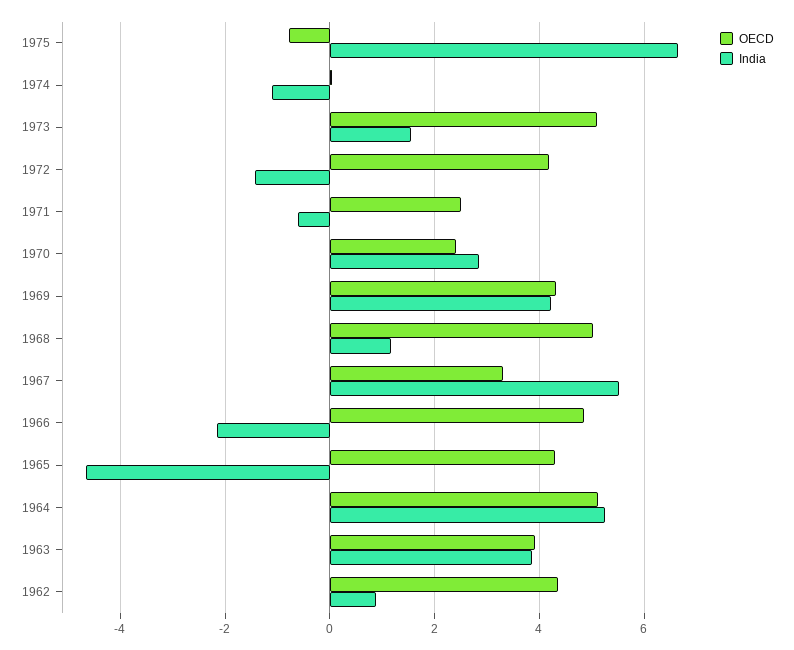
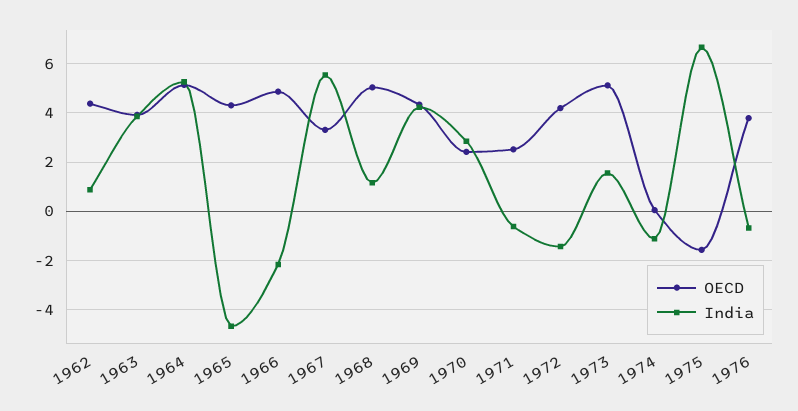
OECD, 1975: -0.8 -> -1.5
OECD, 1976: none -> 3.75
India, 1976: none -> -0.75

